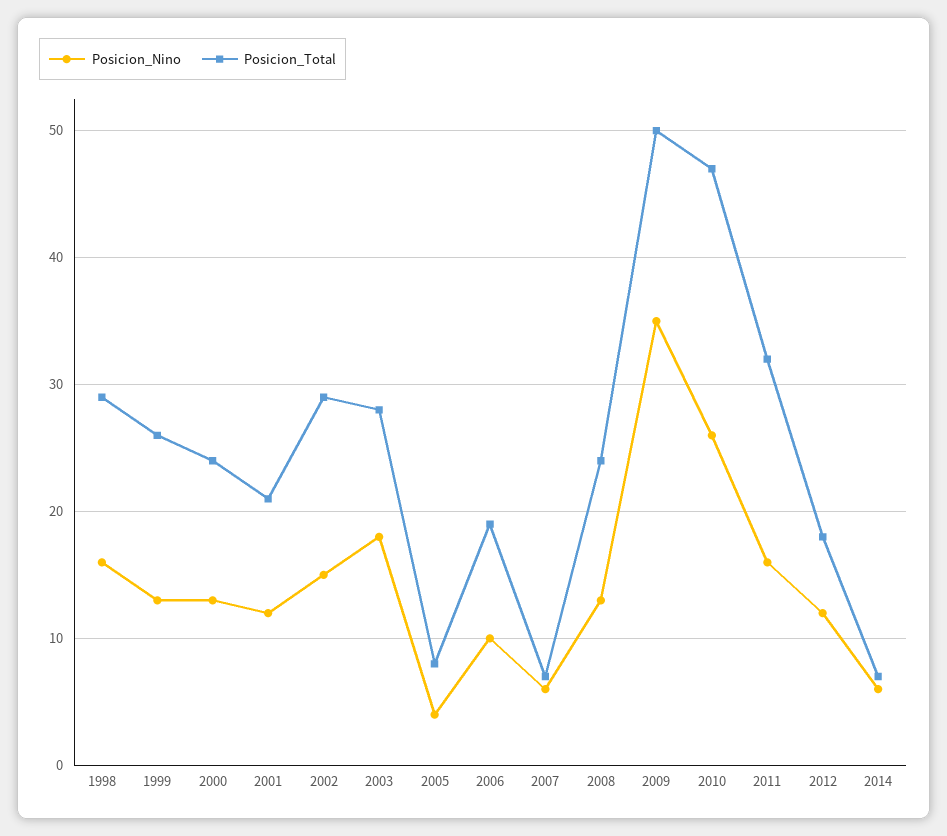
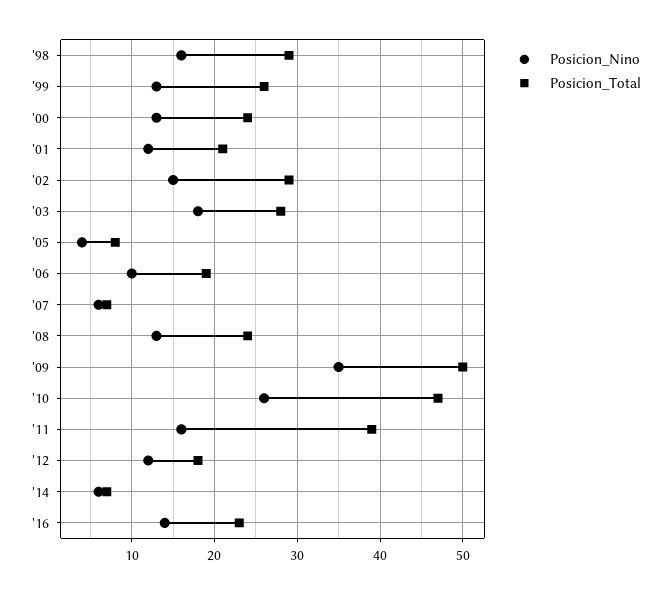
Posicion_Total, 2011: 32 -> 39
Posicion_Nino, '16: none -> 14
Posicion_Total, '16: none -> 23

